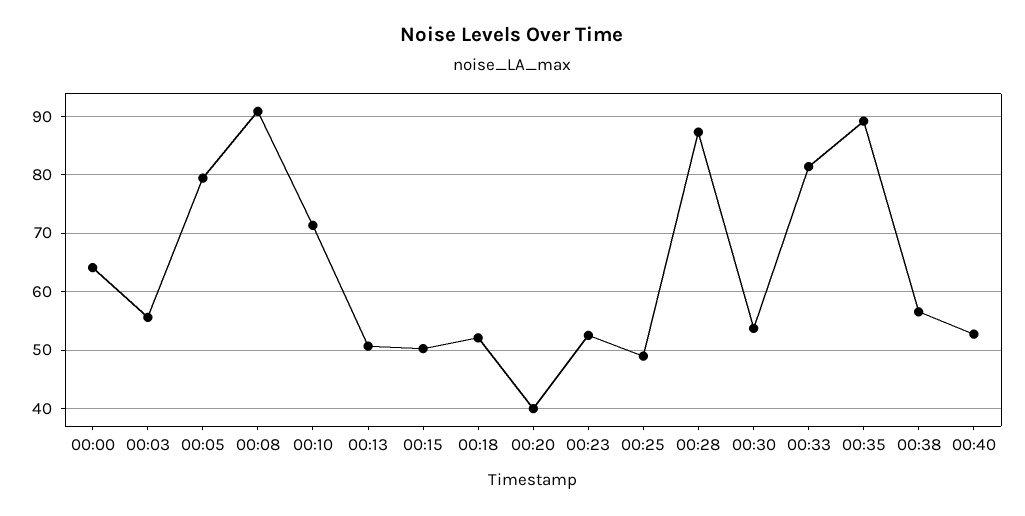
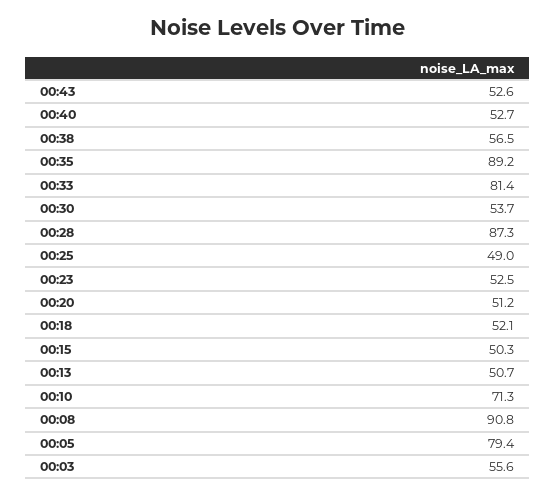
00:00: 64 -> none
00:20: 40 -> 51.2
00:43: none -> 52.6

